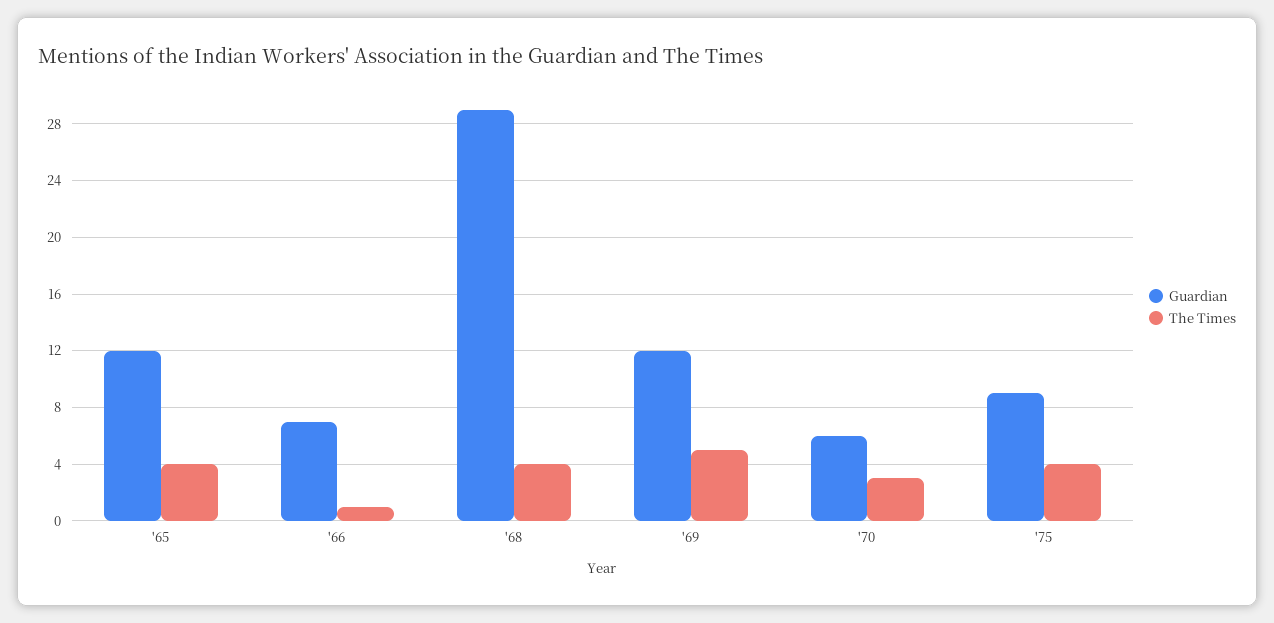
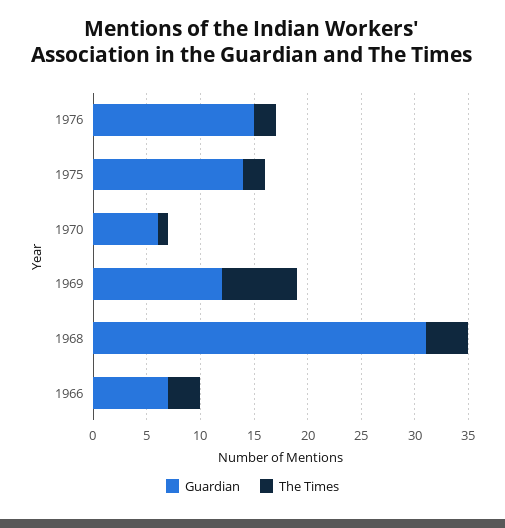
Guardian, '65: 12 -> none
The Times, '65: 4 -> none
The Times, '66: 1 -> 3
Guardian, '68: 29 -> 31
The Times, '69: 5 -> 7
The Times, '70: 3 -> 1
Guardian, '75: 9 -> 14
The Times, '75: 4 -> 2
Guardian, 1976: none -> 15
The Times, 1976: none -> 2

